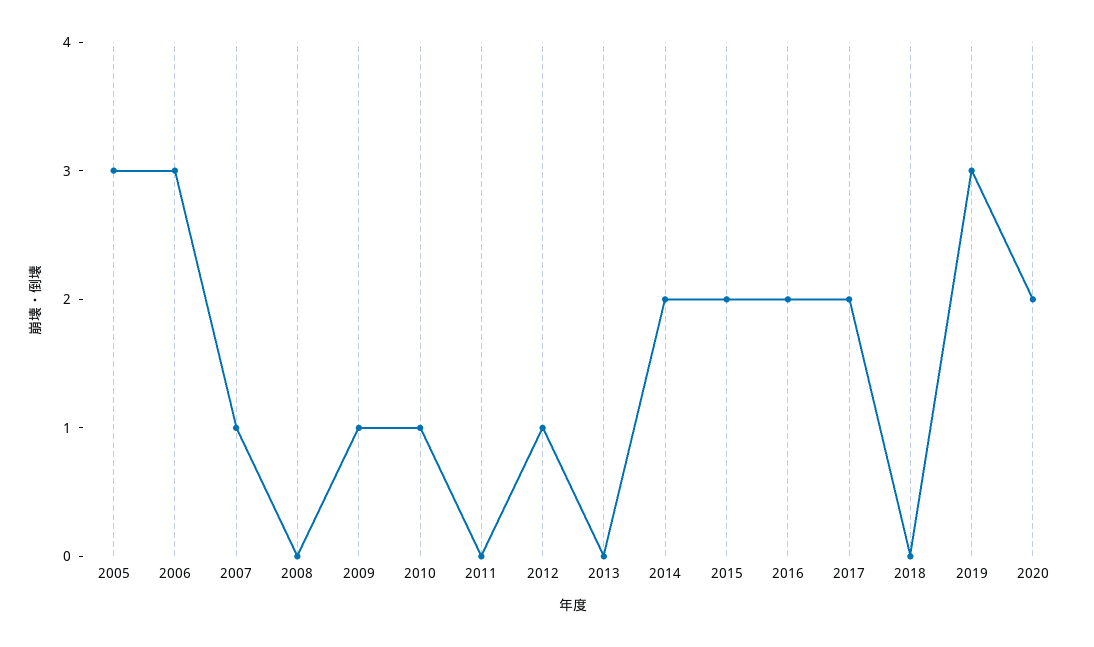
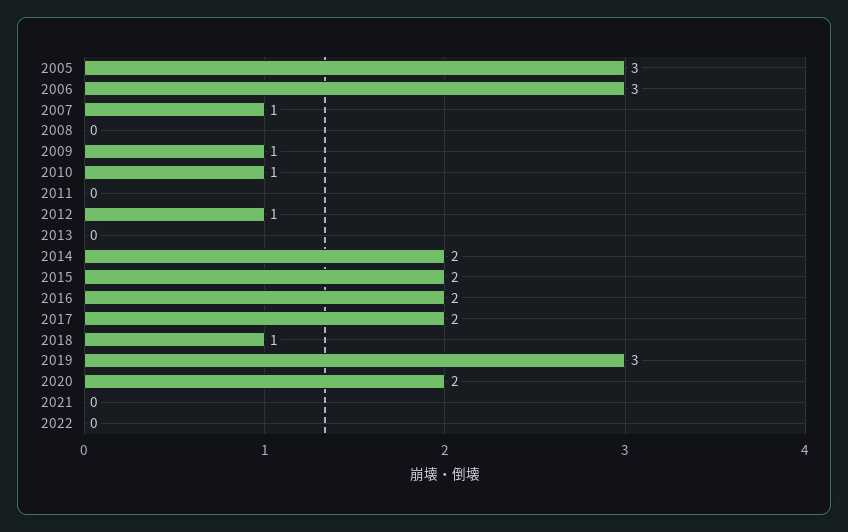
2018: 0 -> 1
2021: none -> 0
2022: none -> 0

